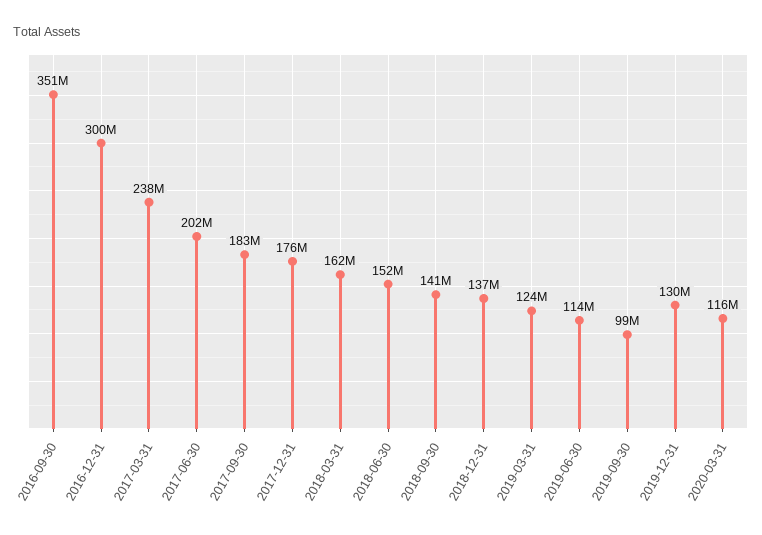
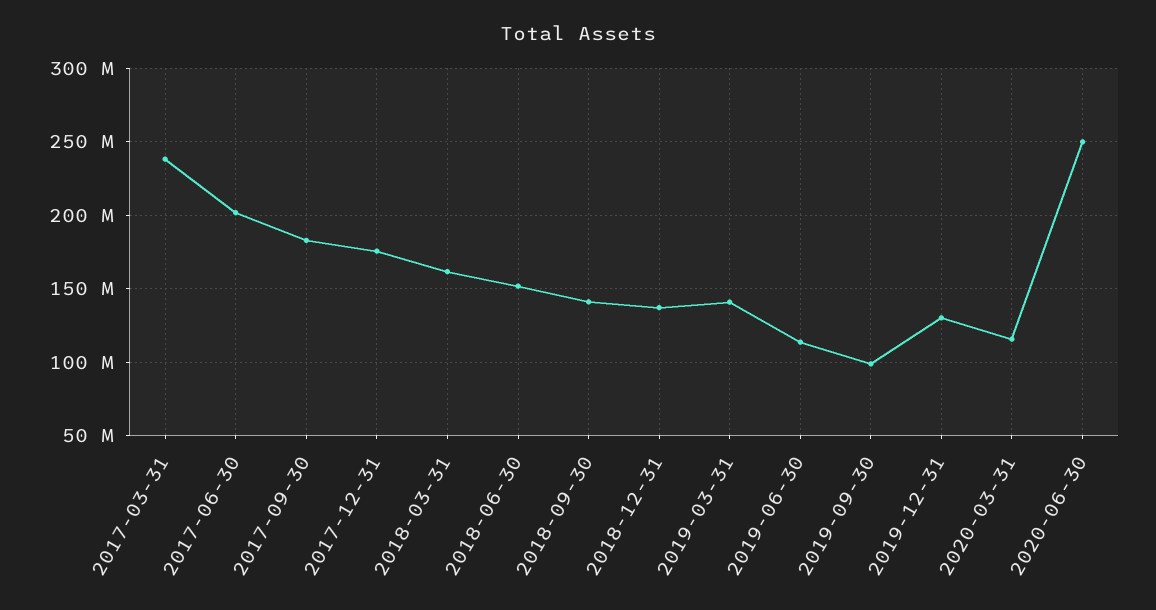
2016-09-30: 351000000 -> none
2016-12-31: 300000000 -> none
2019-03-31: 124000000 -> 140000000
2020-06-30: none -> 250000000

